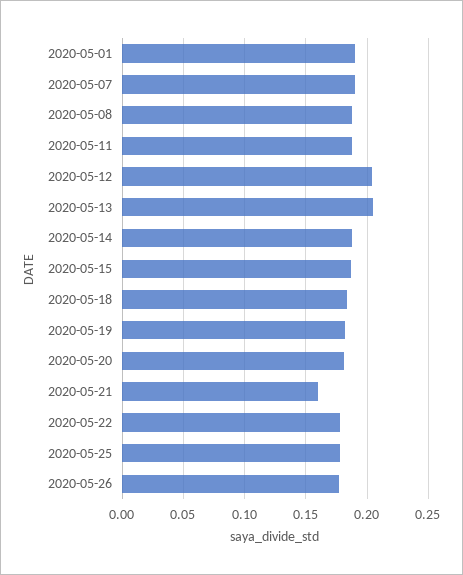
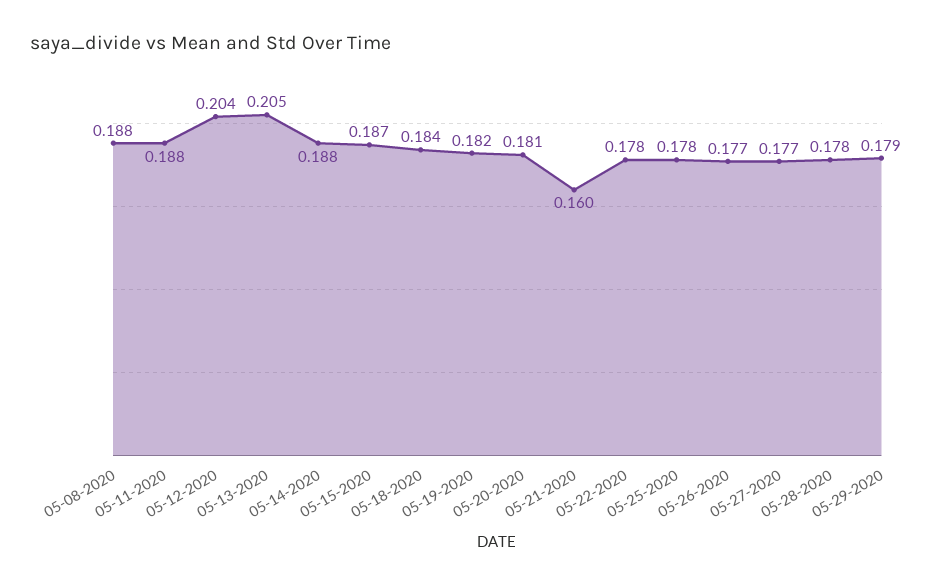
2020-05-01: 0.19 -> none
2020-05-07: 0.19 -> none
05-27-2020: none -> 0.177
05-28-2020: none -> 0.178
05-29-2020: none -> 0.179

